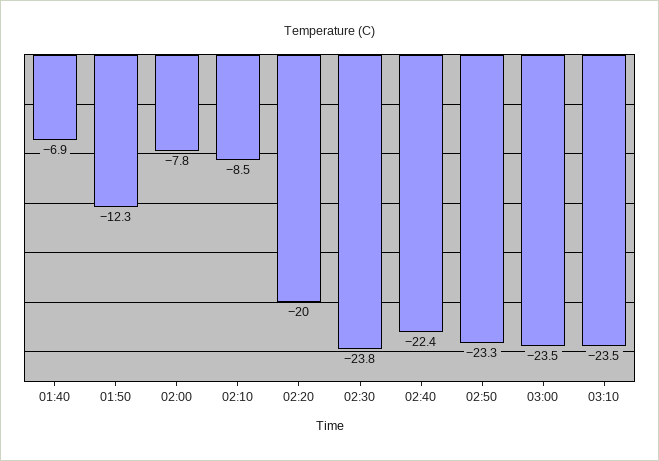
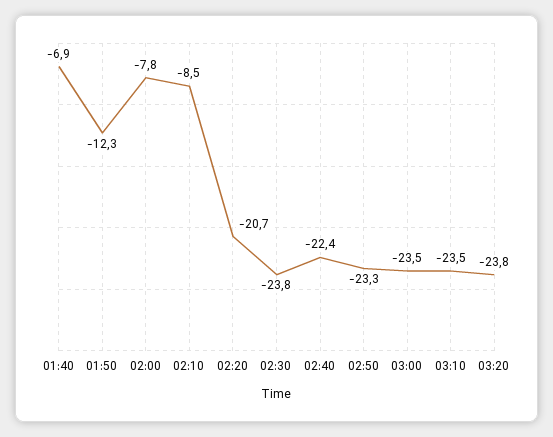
02:20: -20 -> -20.7
03:20: none -> -23.8

